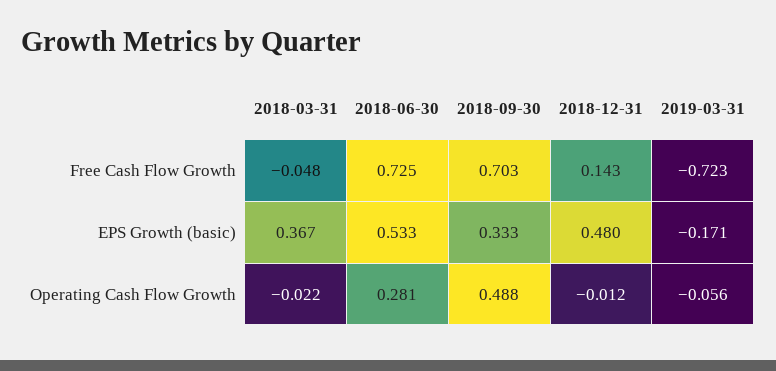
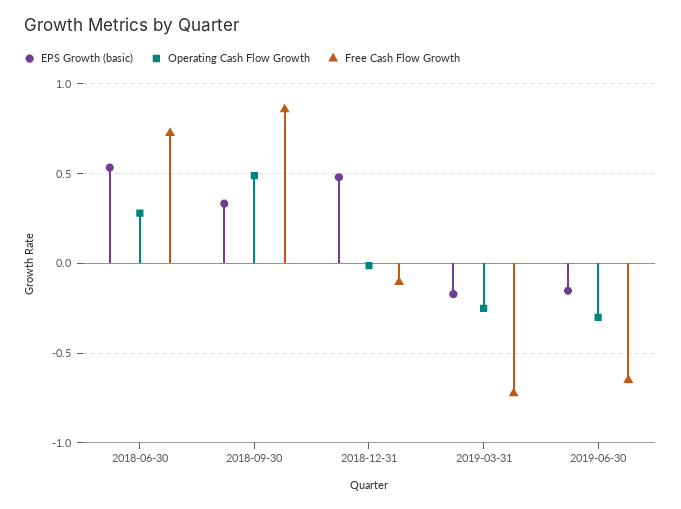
Free Cash Flow Growth, 2018-03-31: -0.048 -> none
Free Cash Flow Growth, 2018-09-30: 0.703 -> 0.85
Free Cash Flow Growth, 2018-12-31: 0.143 -> -0.1
EPS Growth (basic), 2018-03-31: 0.367 -> none
Operating Cash Flow Growth, 2018-03-31: -0.022 -> none
Operating Cash Flow Growth, 2019-03-31: -0.056 -> -0.25
EPS Growth (basic), 2019-06-30: none -> -0.15
Operating Cash Flow Growth, 2019-06-30: none -> -0.3
Free Cash Flow Growth, 2019-06-30: none -> -0.65

